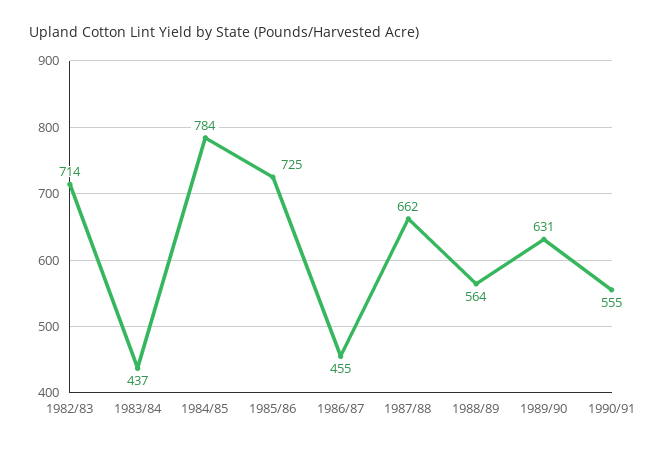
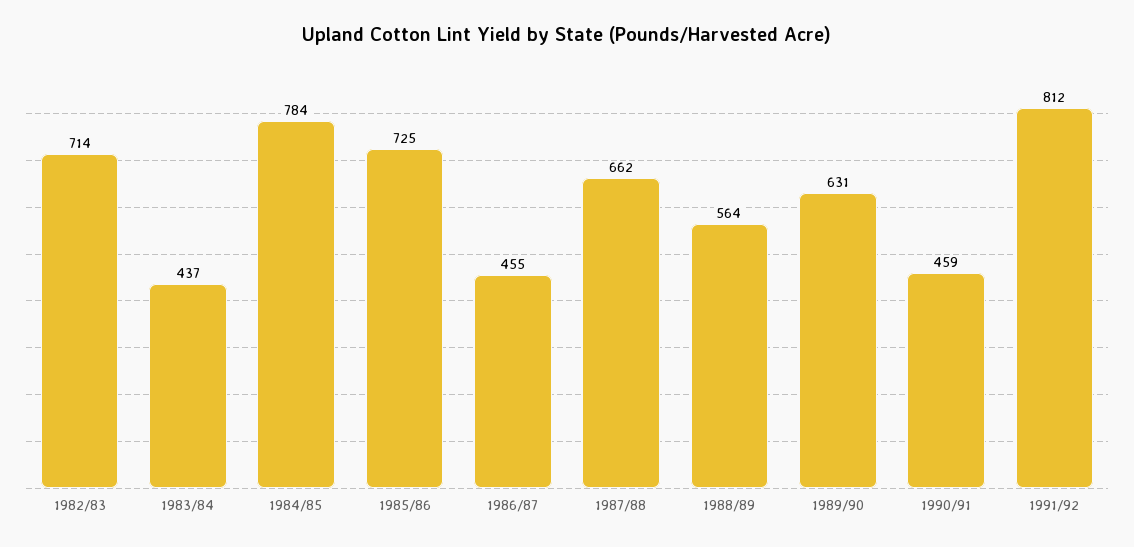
1990/91: 555 -> 459
1991/92: none -> 812

